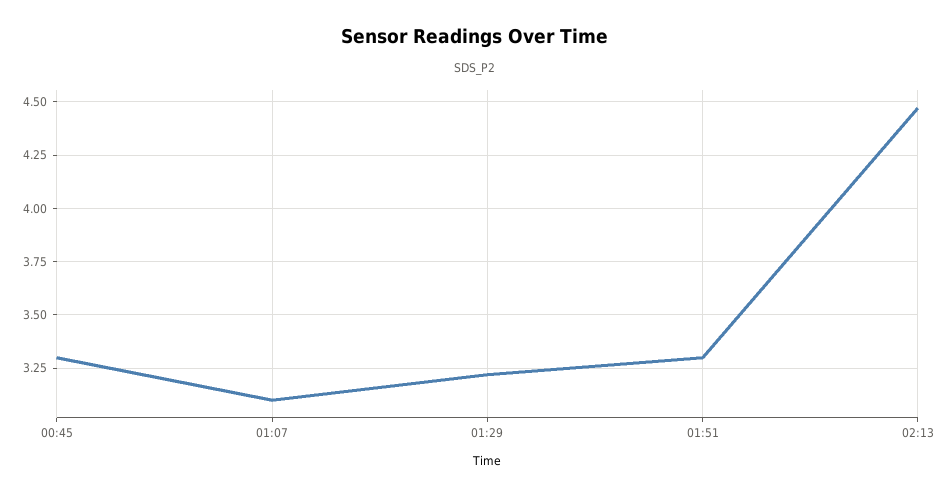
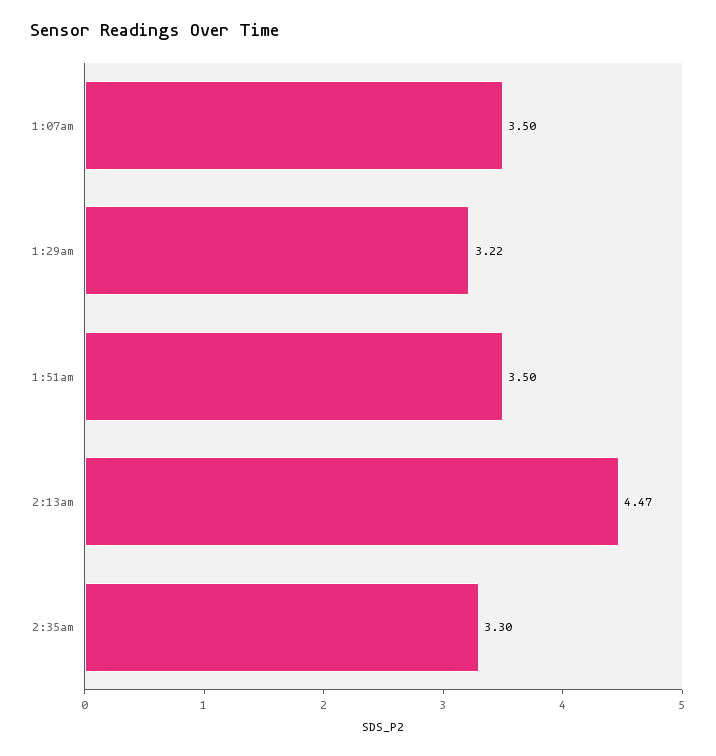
00:45: 3.3 -> none
01:07: 3.1 -> 3.5
01:51: 3.3 -> 3.5
2:35am: none -> 3.3

